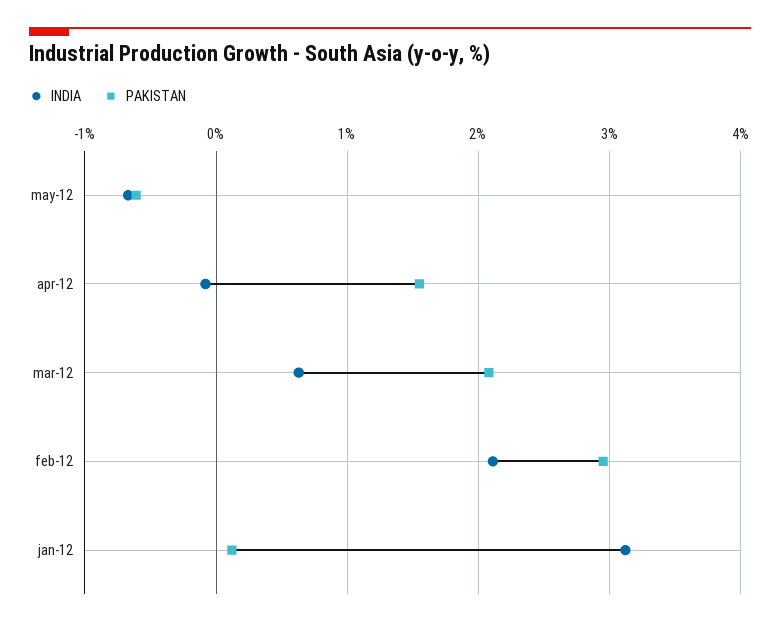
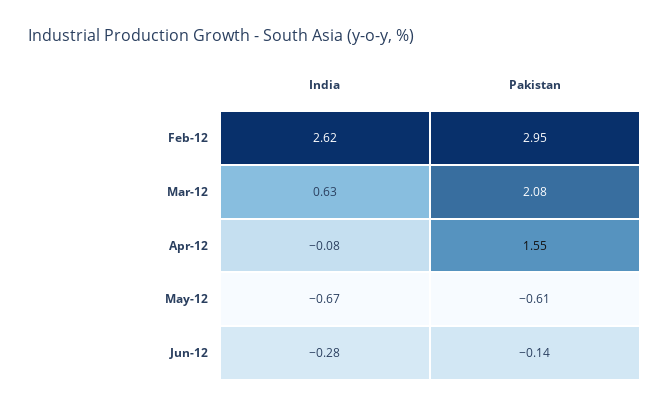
INDIA, feb-12: 2.1 -> 2.62
INDIA, jan-12: 3.1 -> none
PAKISTAN, jan-12: 0.1 -> none
INDIA, Jun-12: none -> -0.28
PAKISTAN, Jun-12: none -> -0.14

